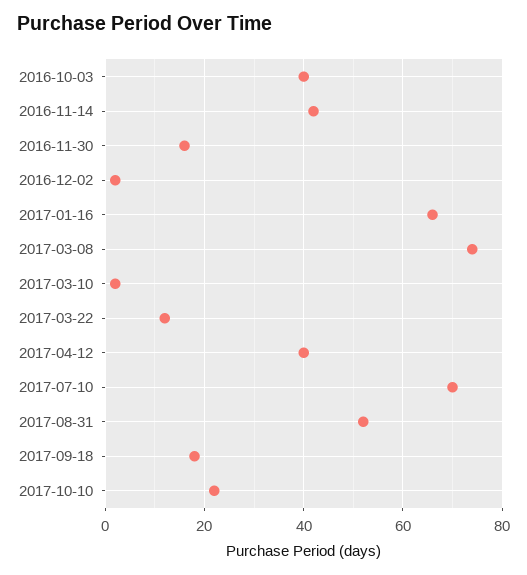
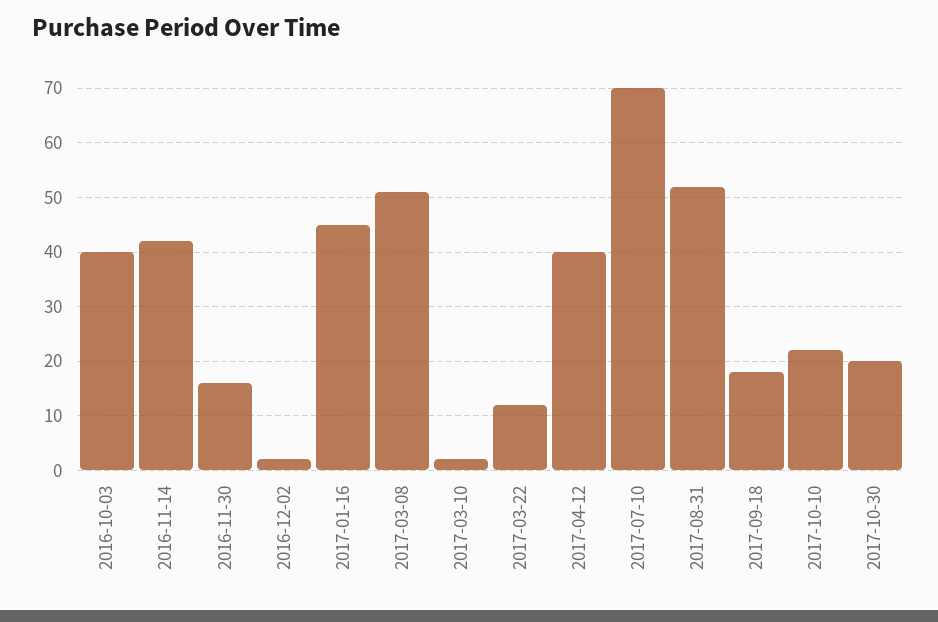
2017-01-16: 65 -> 45
2017-03-08: 75 -> 50
2017-10-30: none -> 20

